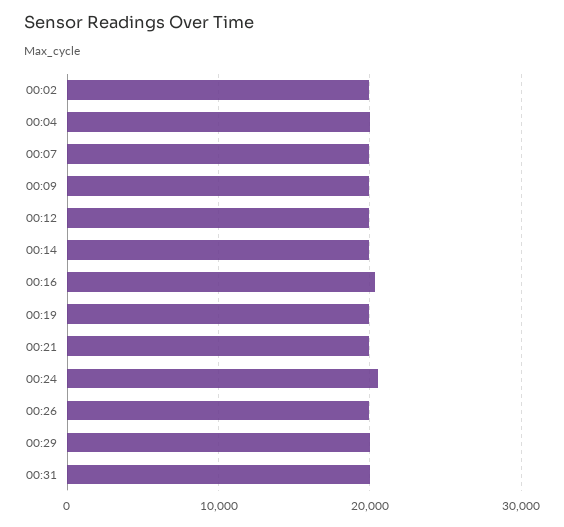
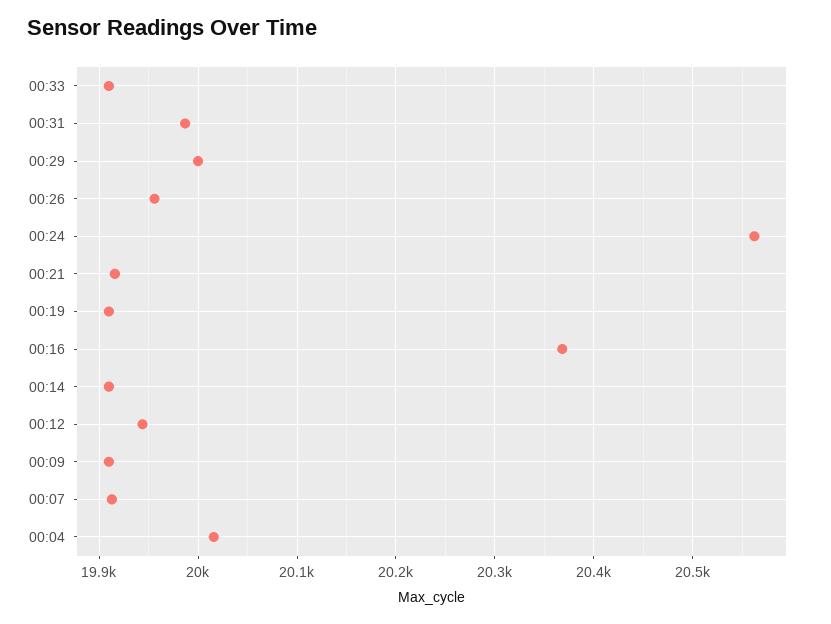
00:02: 20000 -> none
00:33: none -> 19910

